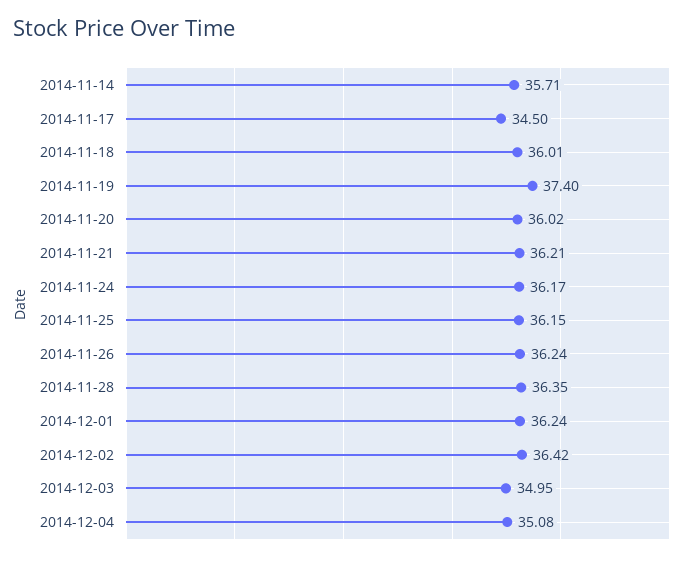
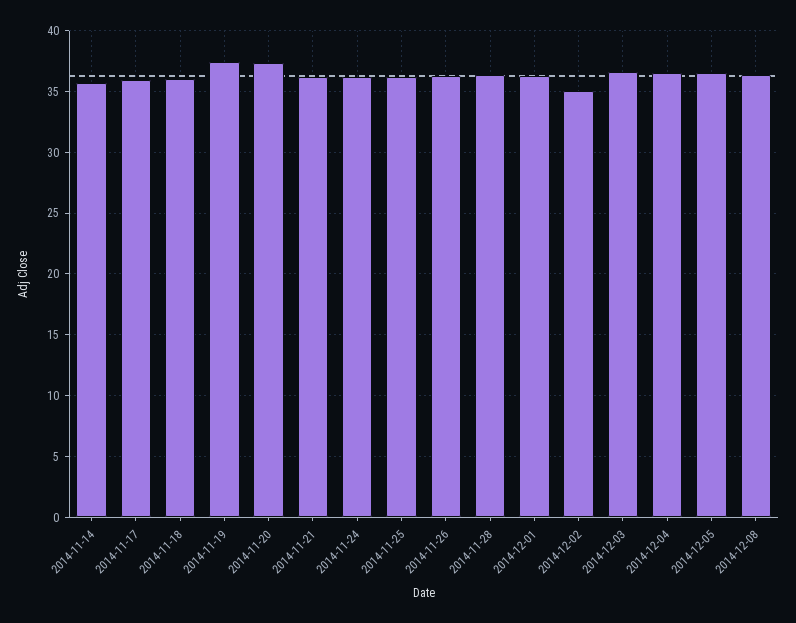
2014-11-17: 34.5 -> 36
2014-11-20: 36.02 -> 37.5
2014-12-02: 36.42 -> 35
2014-12-03: 34.95 -> 36.5
2014-12-04: 35.08 -> 36.5
2014-12-05: none -> 36.5
2014-12-08: none -> 36.5

